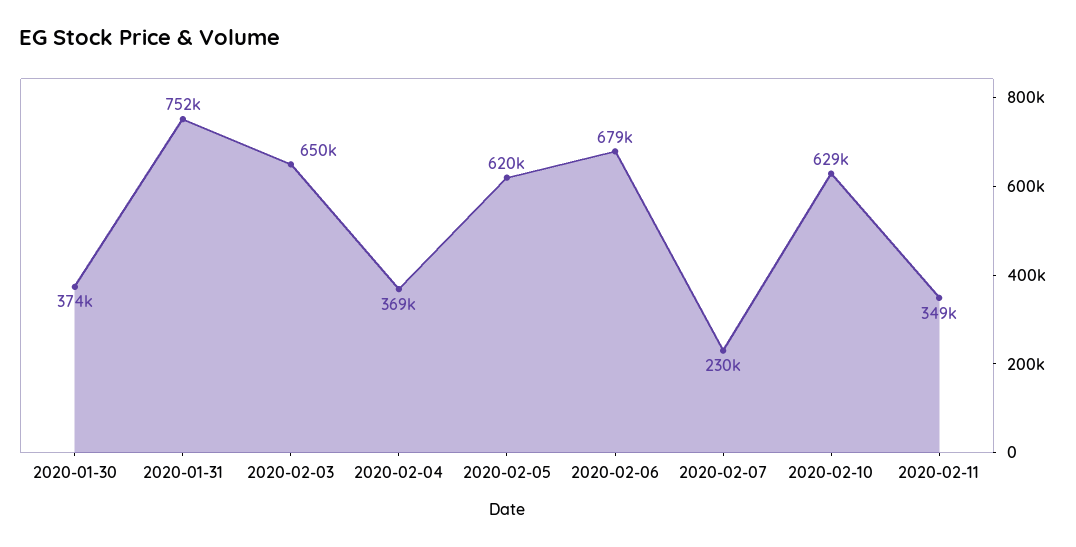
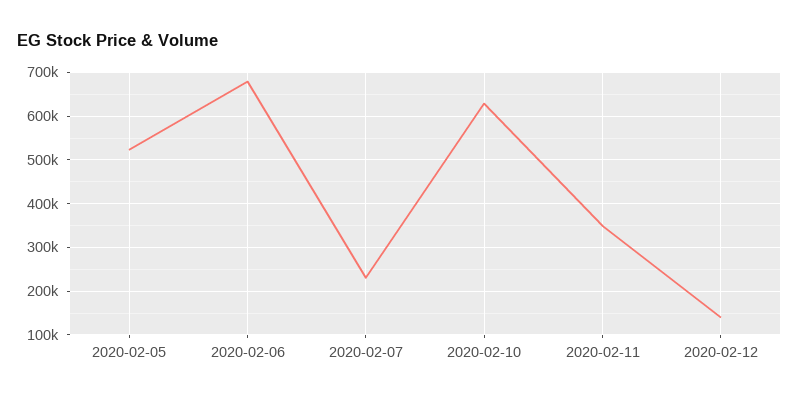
2020-01-30: 374000 -> none
2020-01-31: 752000 -> none
2020-02-03: 650000 -> none
2020-02-04: 369000 -> none
2020-02-05: 620000 -> 520000
2020-02-12: none -> 140000

